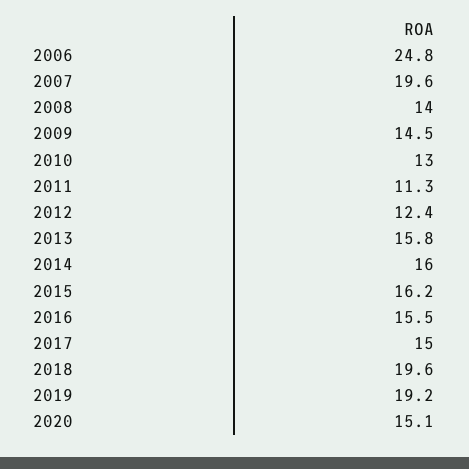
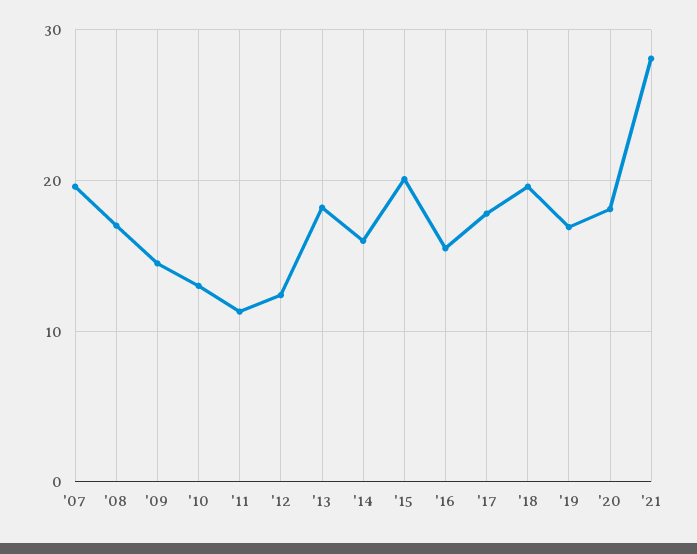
2006: 24.8 -> none
2008: 14 -> 17
2013: 15.8 -> 18
2015: 16.2 -> 20
2017: 15 -> 18
2019: 19.2 -> 17
2020: 15.1 -> 18
'21: none -> 28

